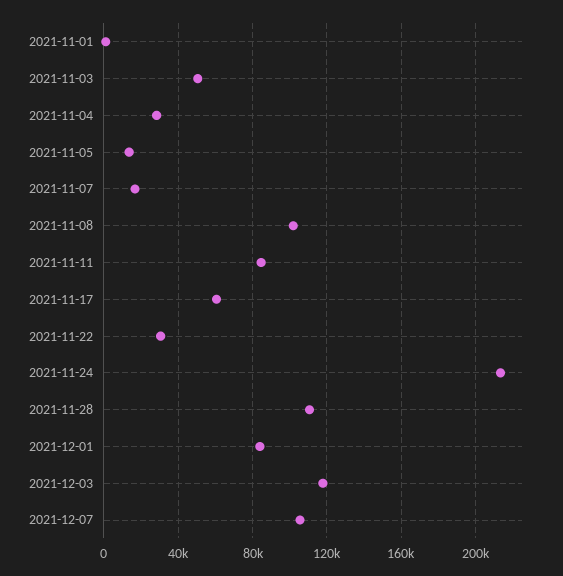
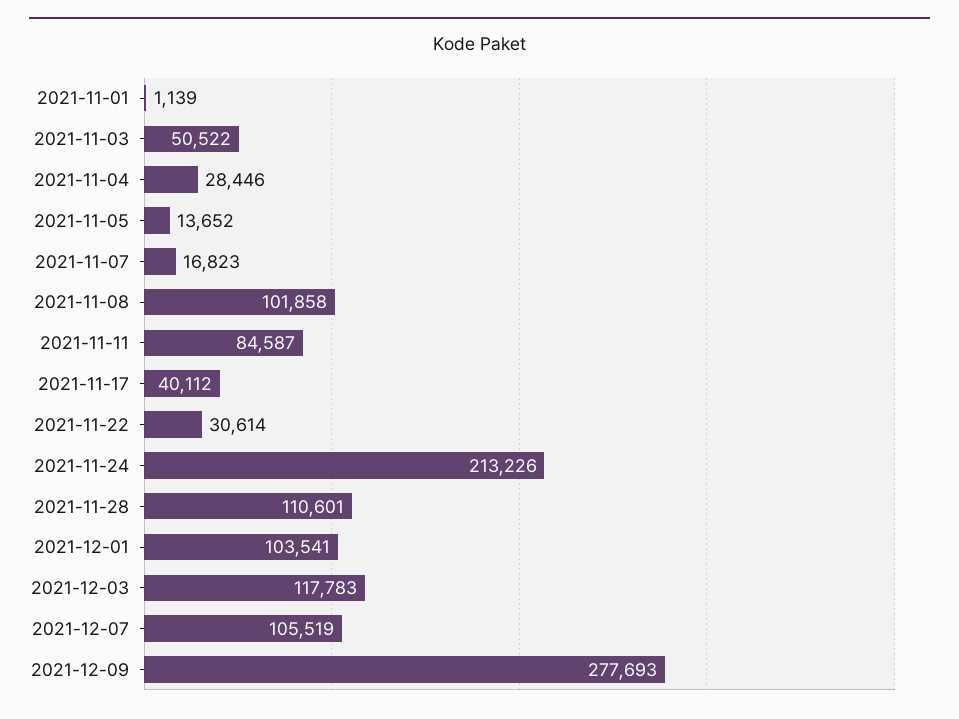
2021-11-17: 60000 -> 40112
2021-12-01: 85000 -> 103541
2021-12-09: none -> 277693

